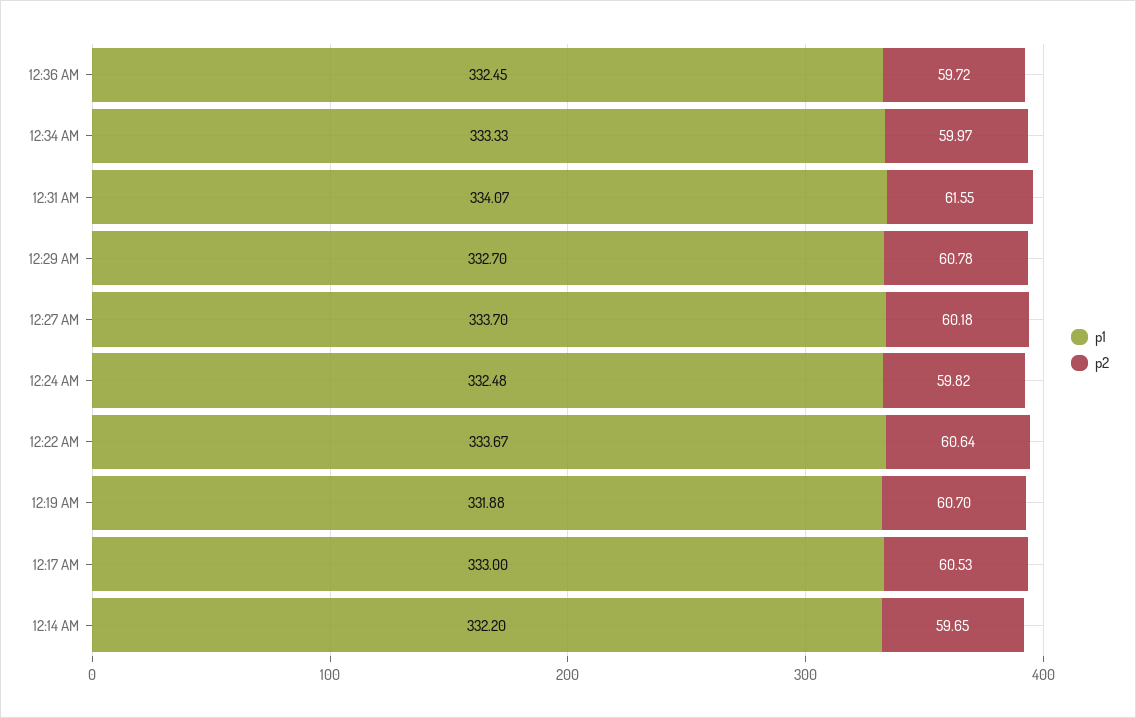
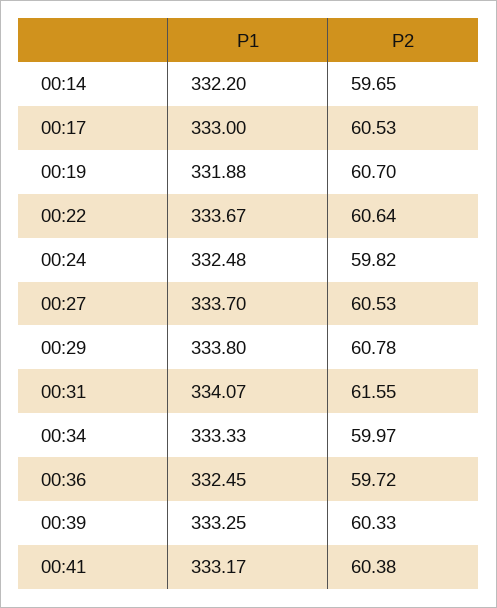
p1, 12:29 AM: 332.7 -> 333.8
p2, 12:27 AM: 60.18 -> 60.53
p1, 00:39: none -> 333.25
p2, 00:39: none -> 60.33
p1, 00:41: none -> 333.17
p2, 00:41: none -> 60.38

